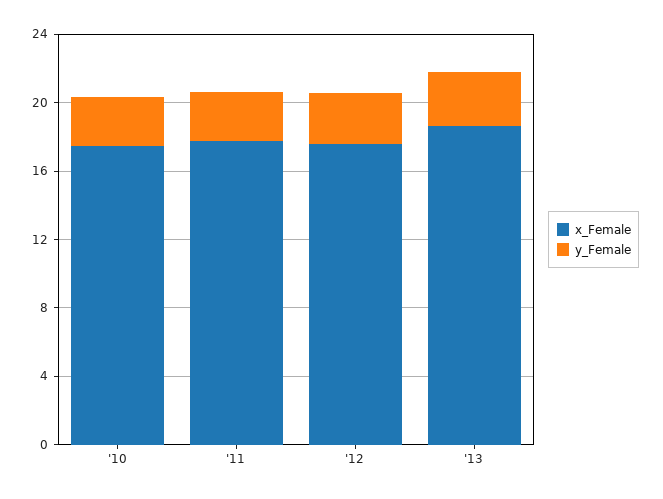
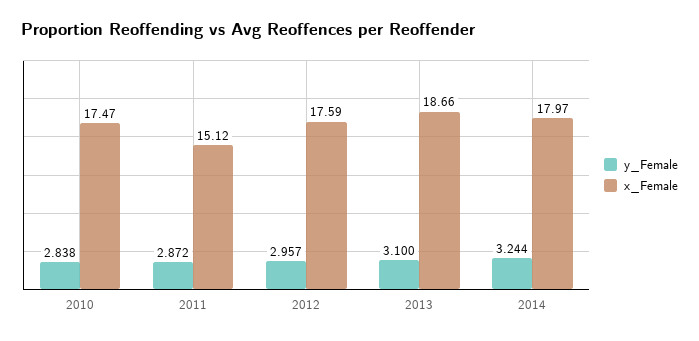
x_Female, '11: 18 -> 15.12
y_Female, 2014: none -> 3.244
x_Female, 2014: none -> 17.97

